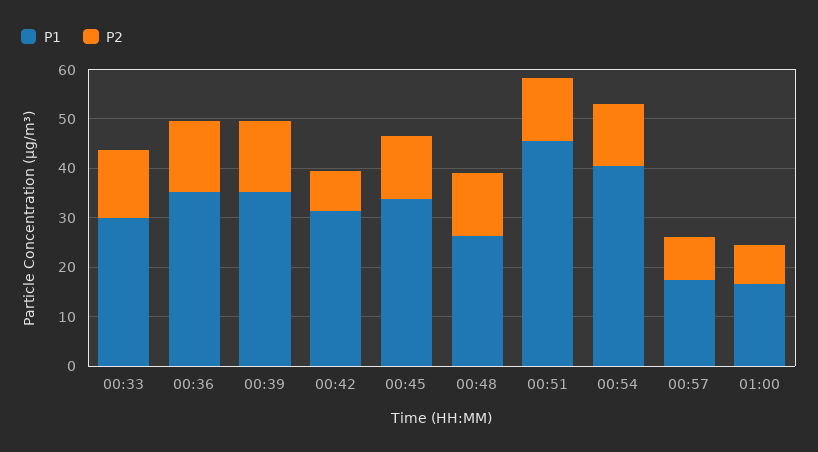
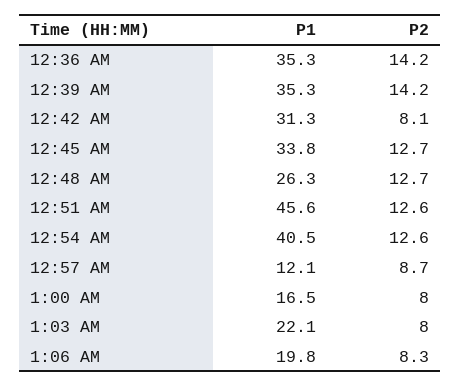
P1, 00:33: 30 -> none
P2, 00:33: 14 -> none
P1, 00:57: 18 -> 12.1
P1, 1:03 AM: none -> 22.1
P2, 1:03 AM: none -> 8
P1, 1:06 AM: none -> 19.8
P2, 1:06 AM: none -> 8.3

